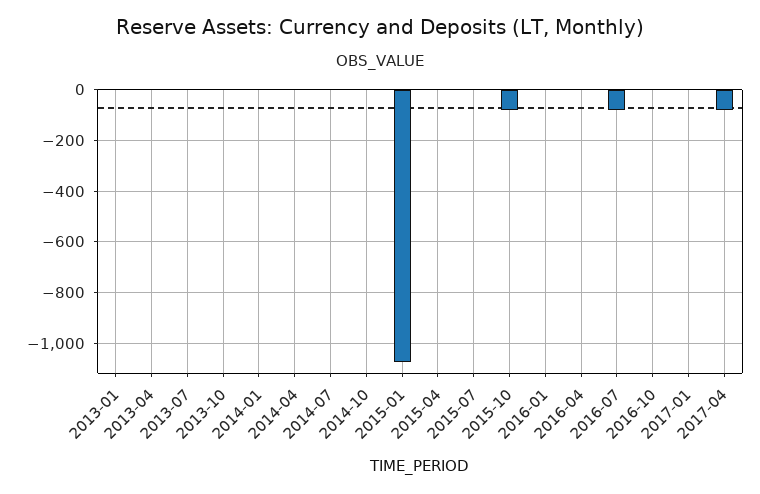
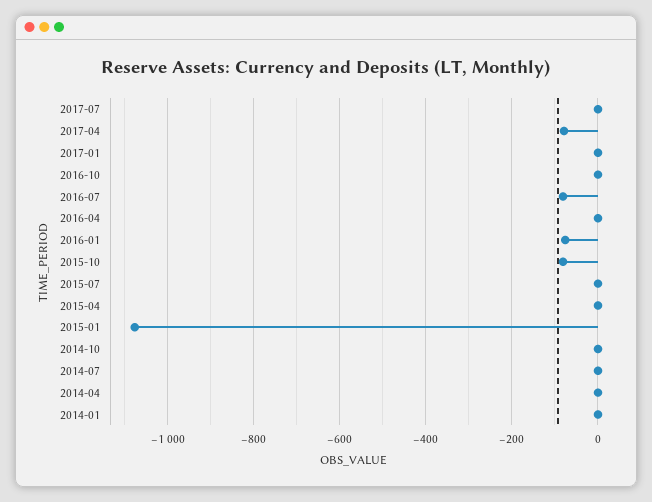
2013-01: 0 -> none
2013-04: 0 -> none
2013-07: 0 -> none
2013-10: 0 -> none
2016-01: 0 -> -80
2017-07: none -> 0

